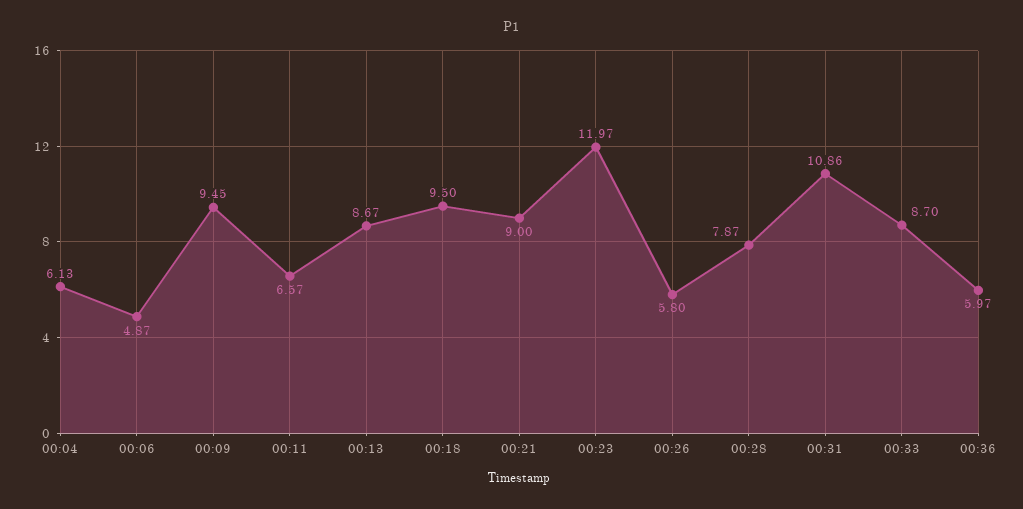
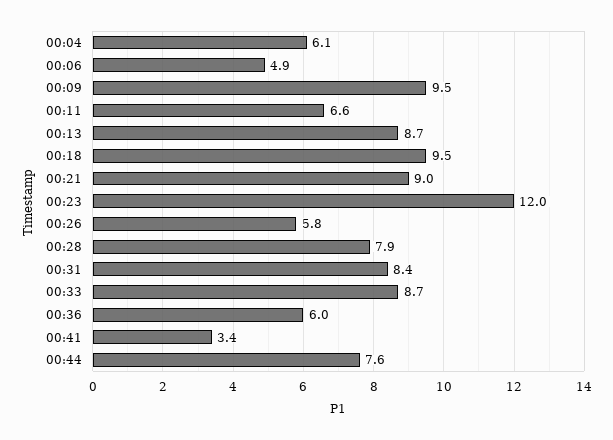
00:31: 10.86 -> 8.4
00:41: none -> 3.4
00:44: none -> 7.6

